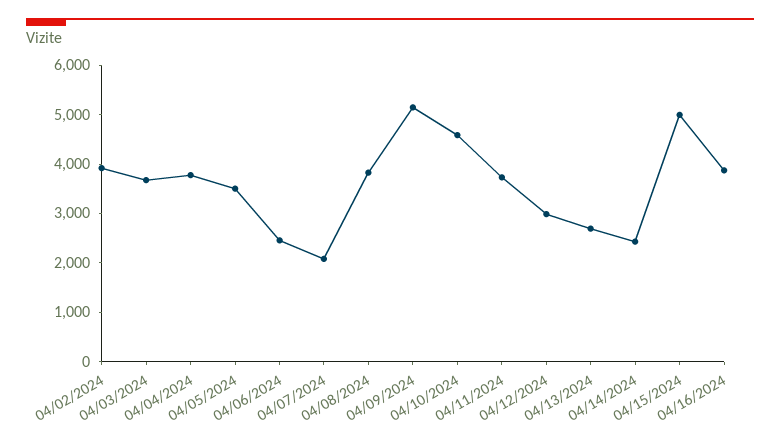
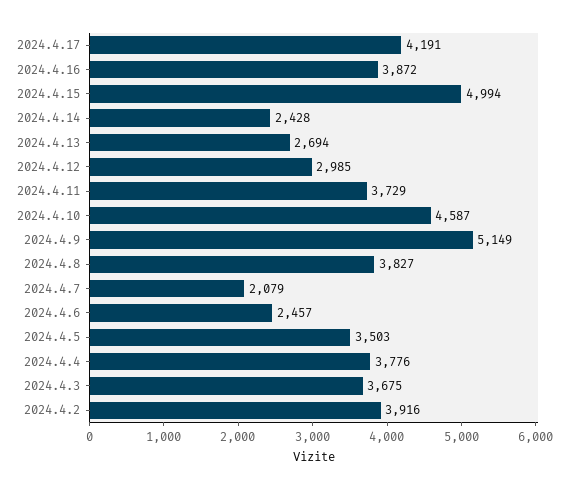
2024.4.17: none -> 4191

